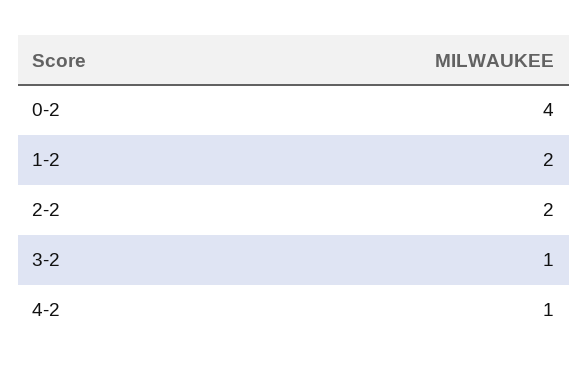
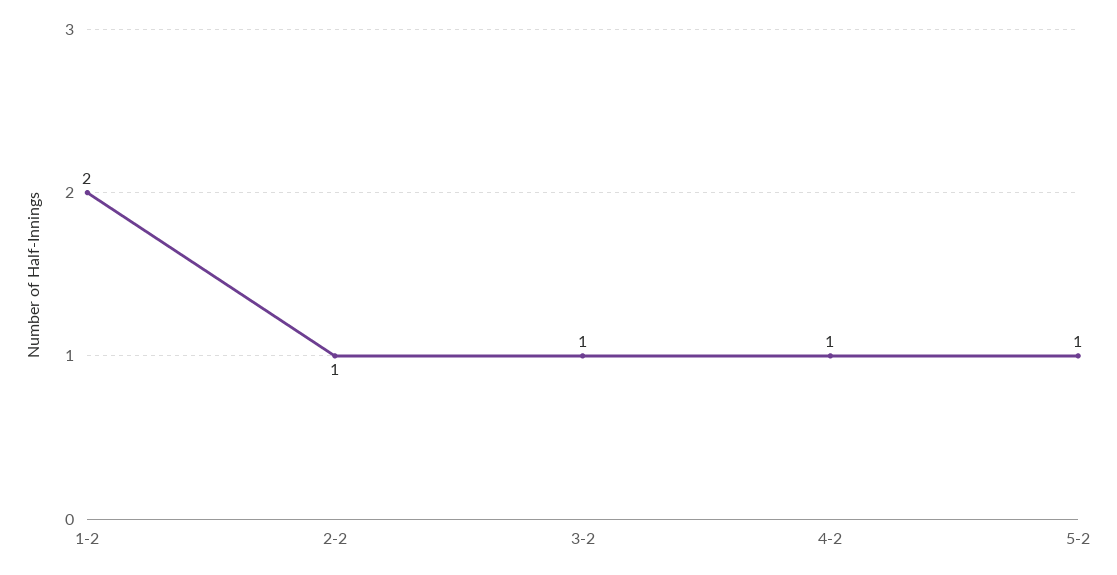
0-2: 4 -> none
2-2: 2 -> 1
5-2: none -> 1

